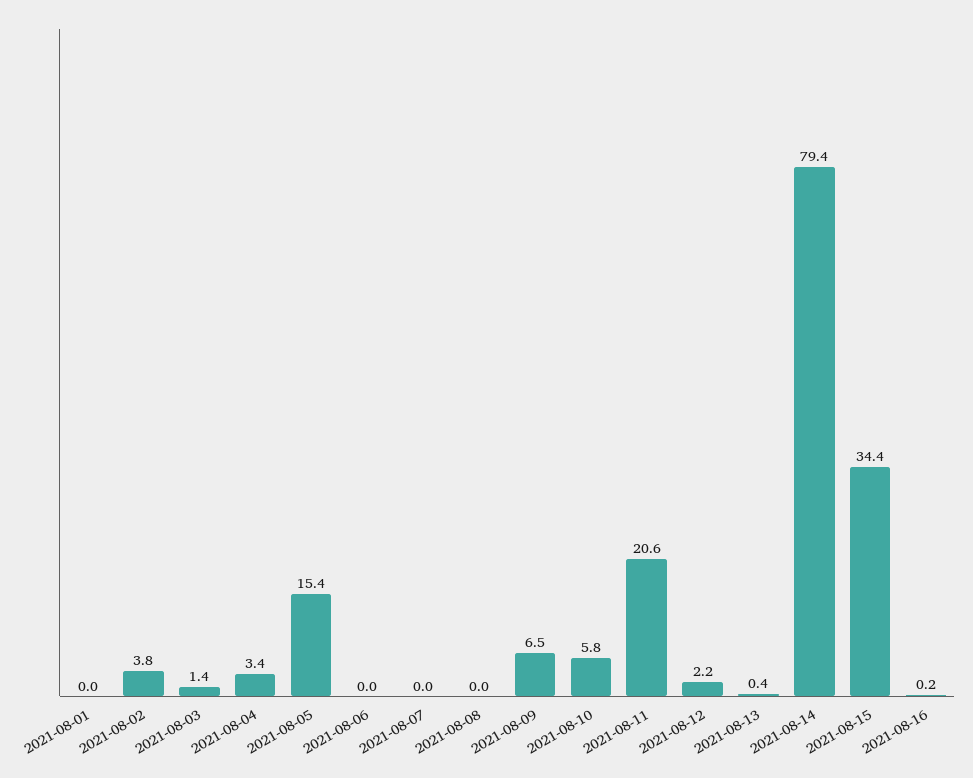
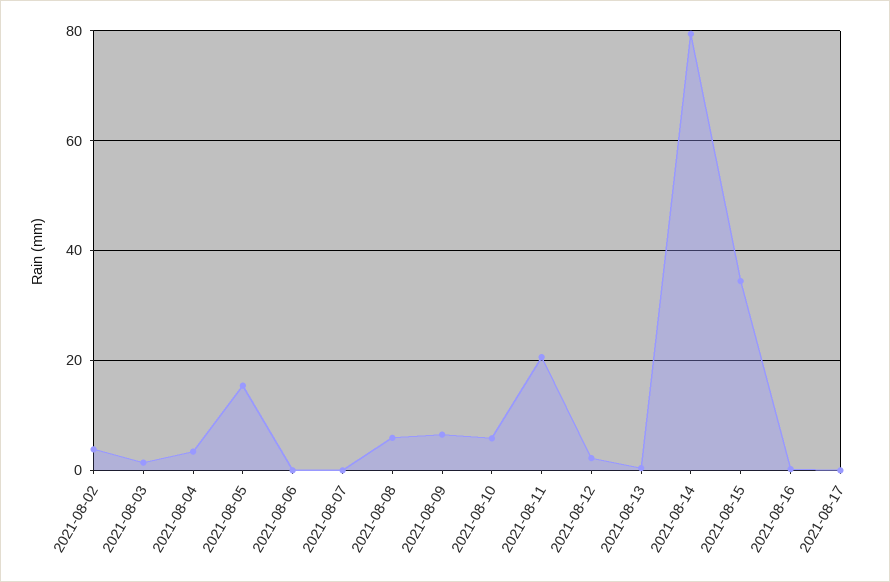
2021-08-01: 0 -> none
2021-08-08: 0 -> 6
2021-08-17: none -> 0

